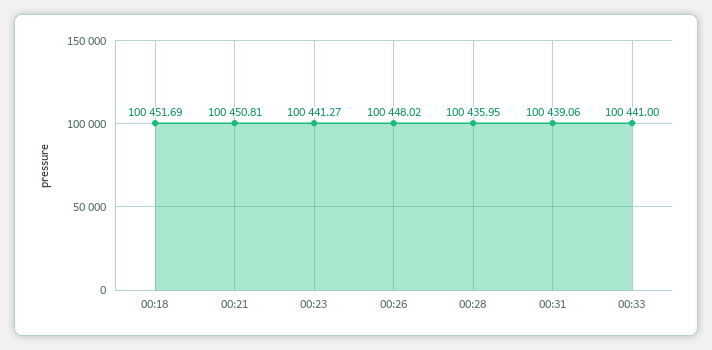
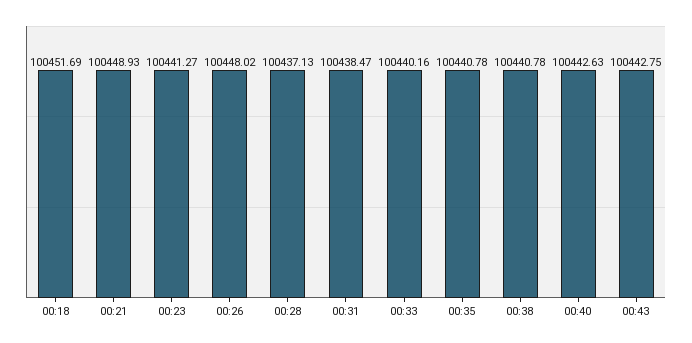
00:21: 100450.81 -> 100448.93
00:28: 100435.95 -> 100437.13
00:31: 100439.06 -> 100438.47
00:33: 100441 -> 100440.16
00:35: none -> 100440.78
00:38: none -> 100440.78
00:40: none -> 100442.63
00:43: none -> 100442.75

